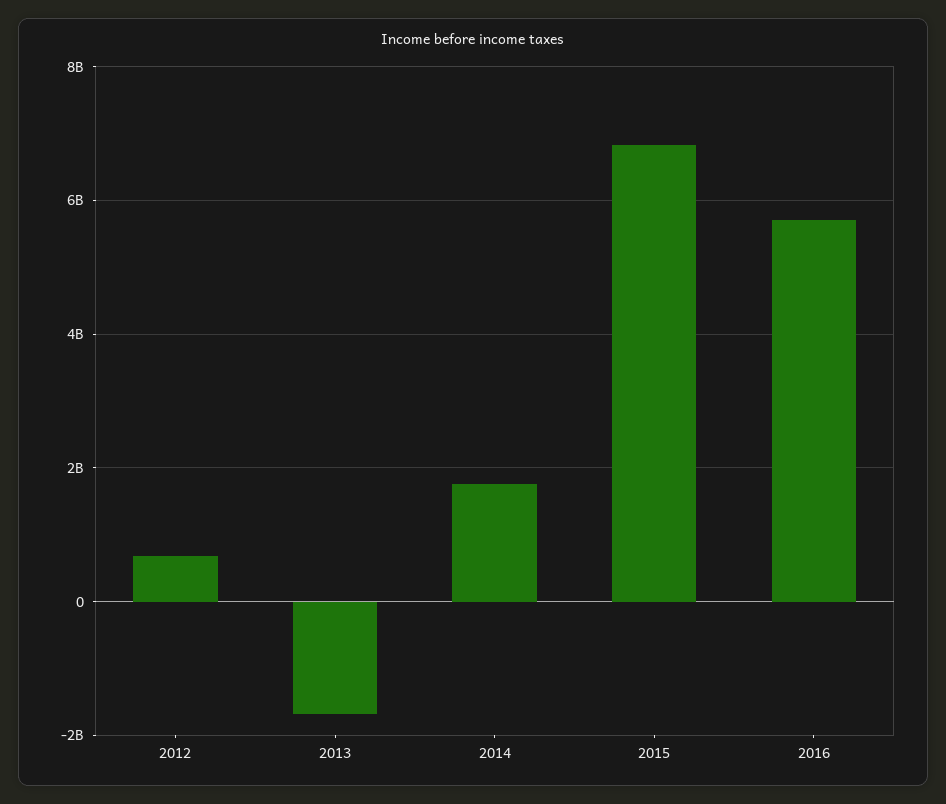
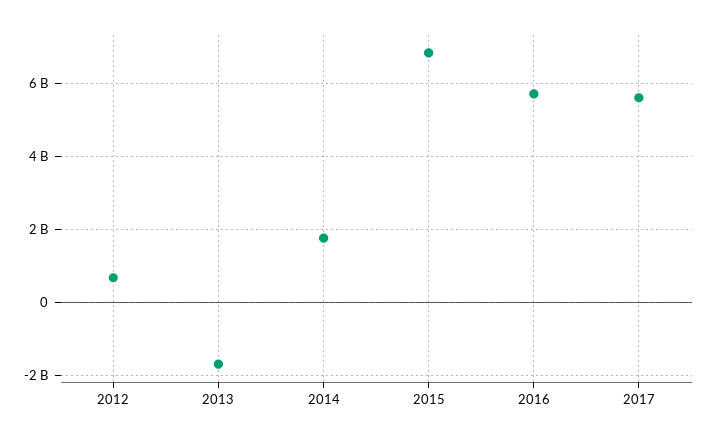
2017: none -> 5600000000

